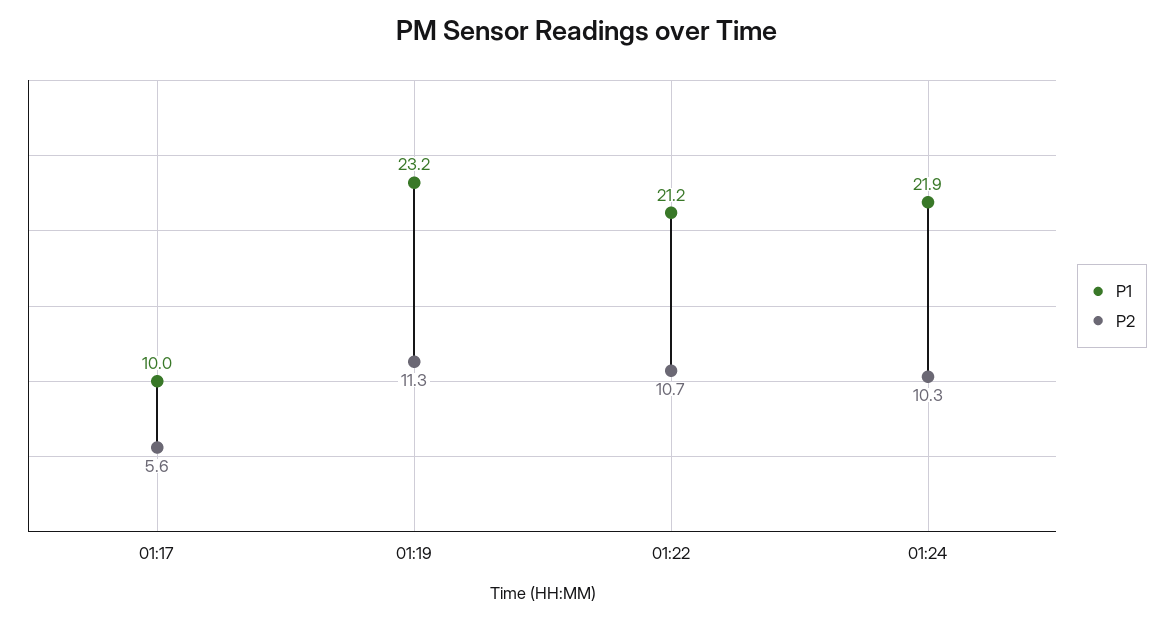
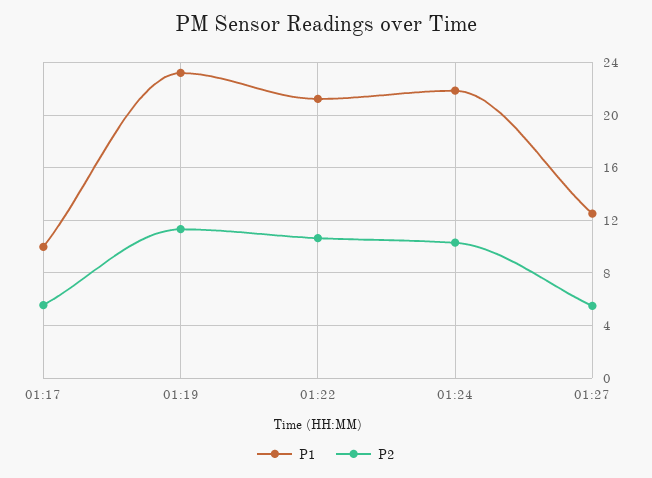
P1, 01:27: none -> 12.5
P2, 01:27: none -> 5.5

